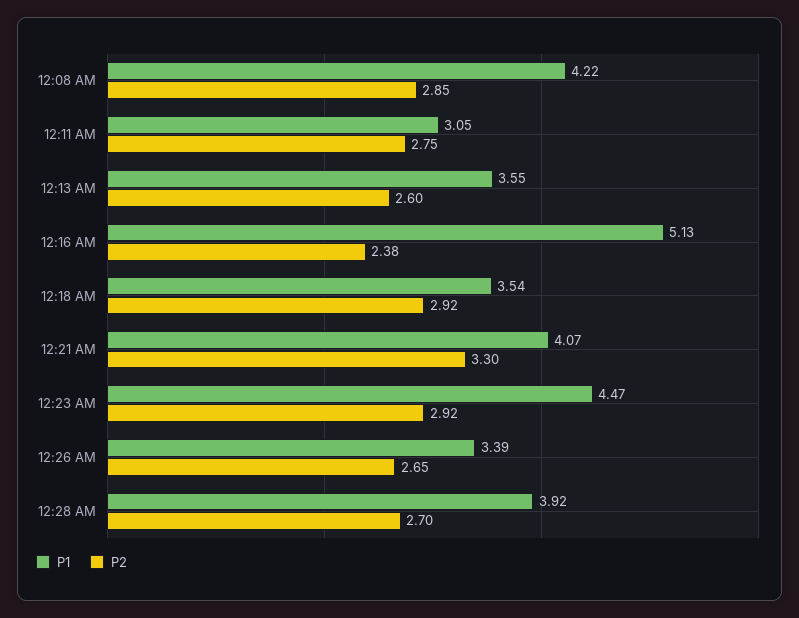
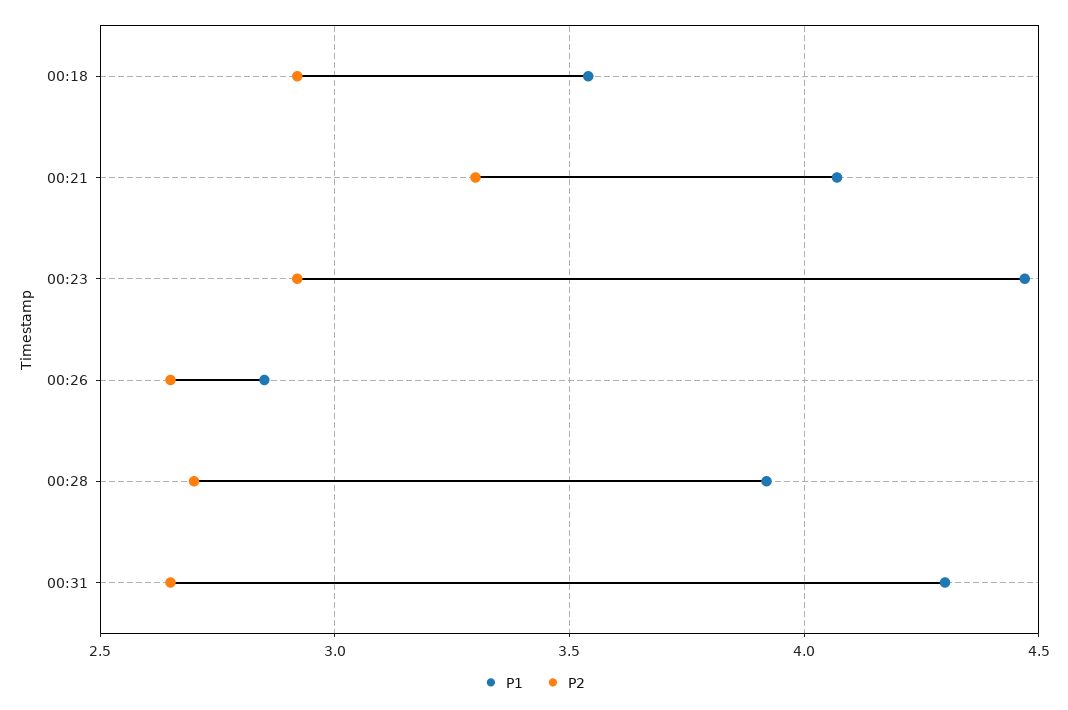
P1, 12:08 AM: 4.22 -> none
P2, 12:08 AM: 2.85 -> none
P1, 12:11 AM: 3.05 -> none
P2, 12:11 AM: 2.75 -> none
P1, 12:13 AM: 3.55 -> none
P2, 12:13 AM: 2.6 -> none
P1, 12:16 AM: 5.13 -> none
P2, 12:16 AM: 2.38 -> none
P1, 12:26 AM: 3.39 -> 2.85
P1, 00:31: none -> 4.3
P2, 00:31: none -> 2.65

